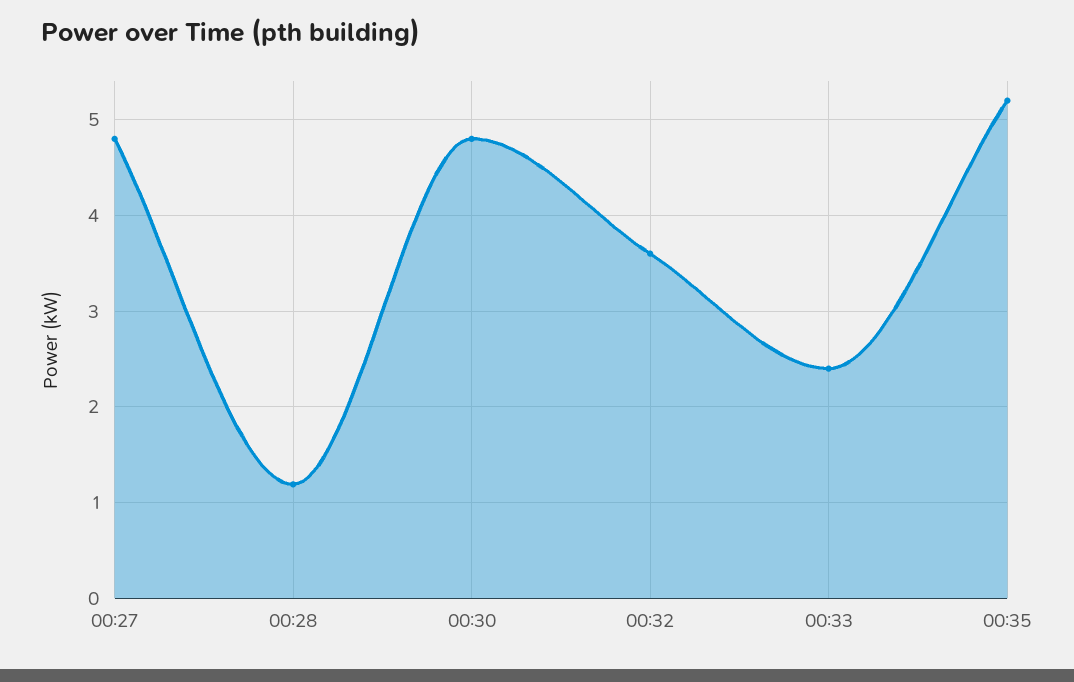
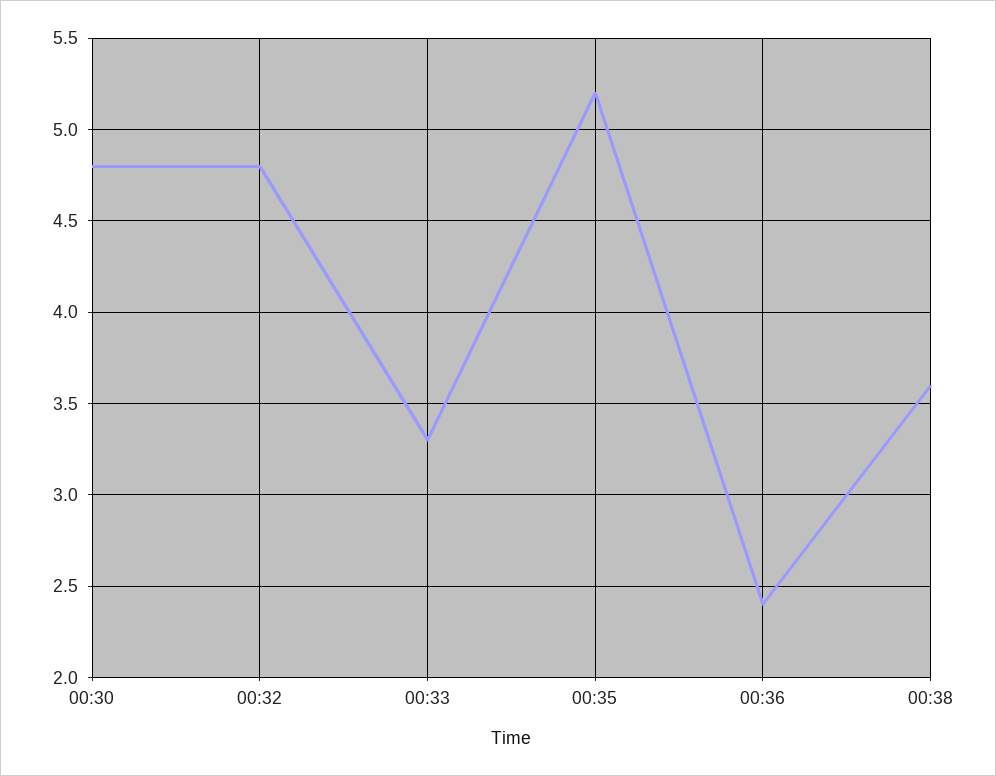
00:27: 4.8 -> none
00:28: 1.2 -> none
00:32: 3.6 -> 4.8
00:33: 2.4 -> 3.3
00:36: none -> 2.4
00:38: none -> 3.6

